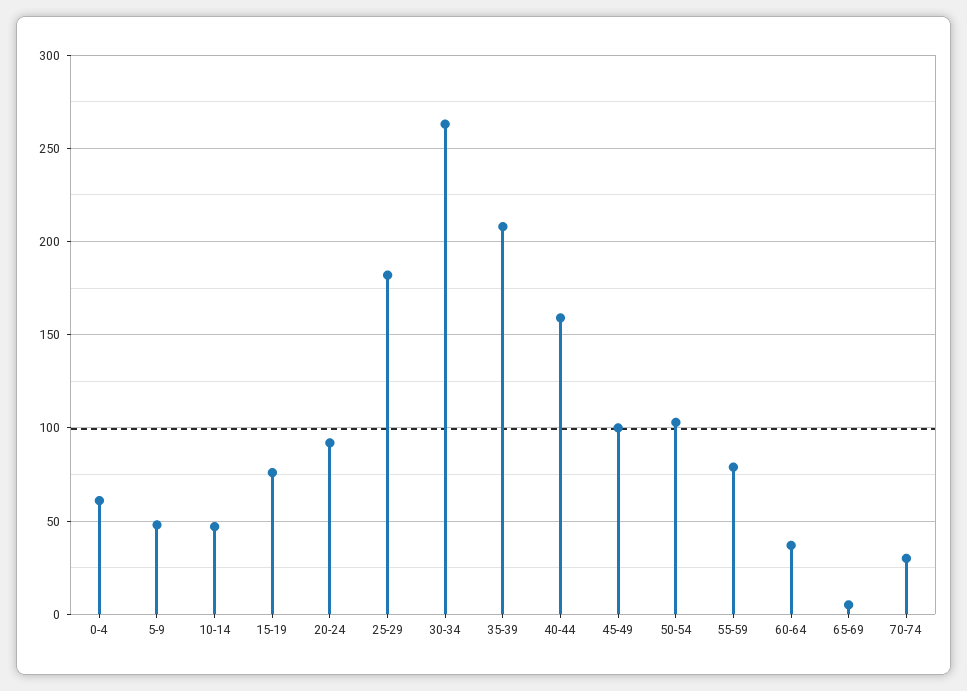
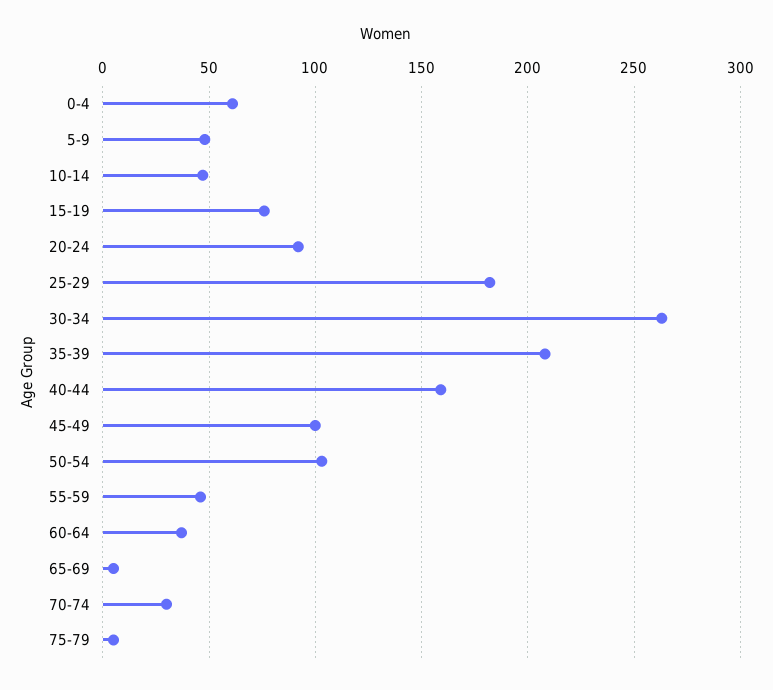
55-59: 80 -> 45
75-79: none -> 5

